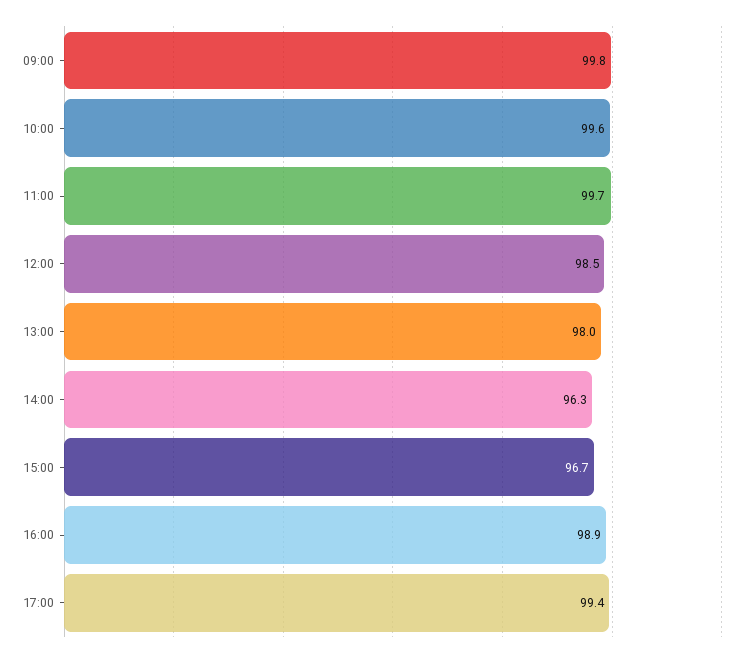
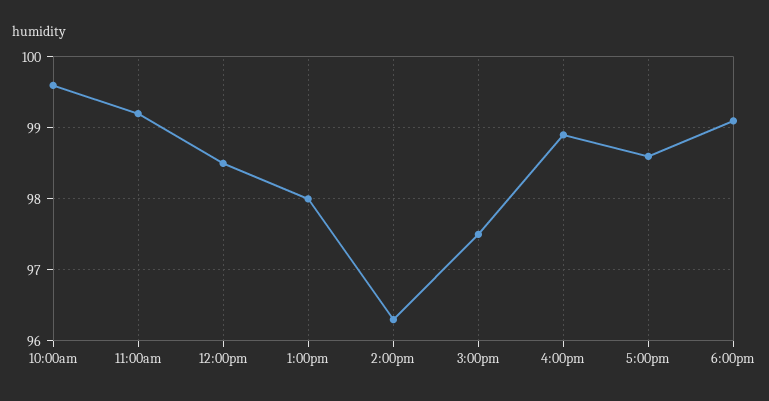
09:00: 99.8 -> none
11:00: 99.7 -> 99.2
15:00: 96.7 -> 97.5
17:00: 99.4 -> 98.6
6:00pm: none -> 99.1

